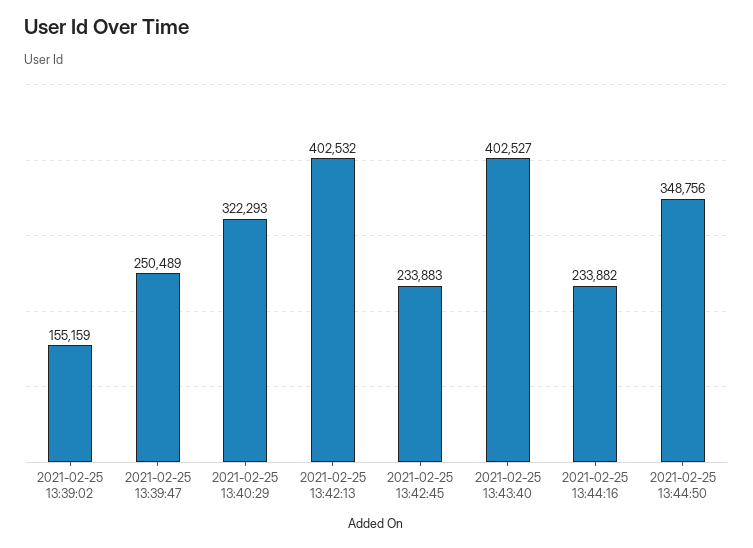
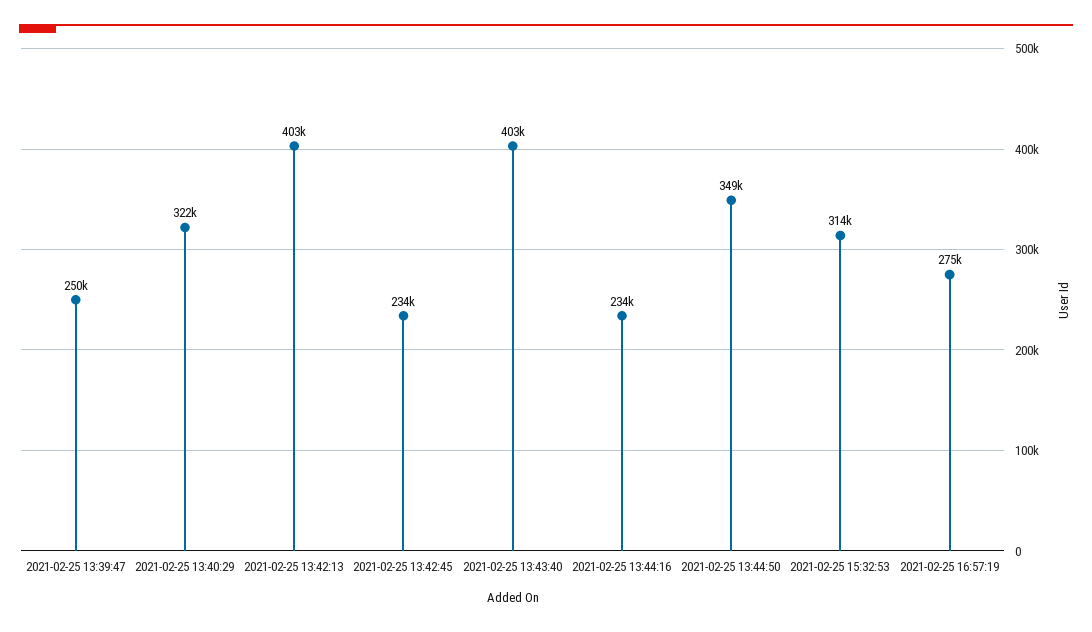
2021-02-25 13:39:02: 155159 -> none
2021-02-25 15:32:53: none -> 314000
2021-02-25 16:57:19: none -> 275000

